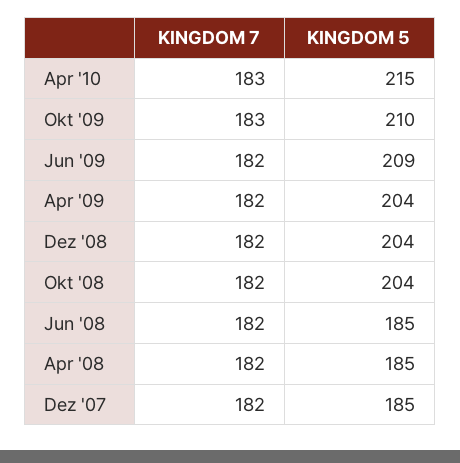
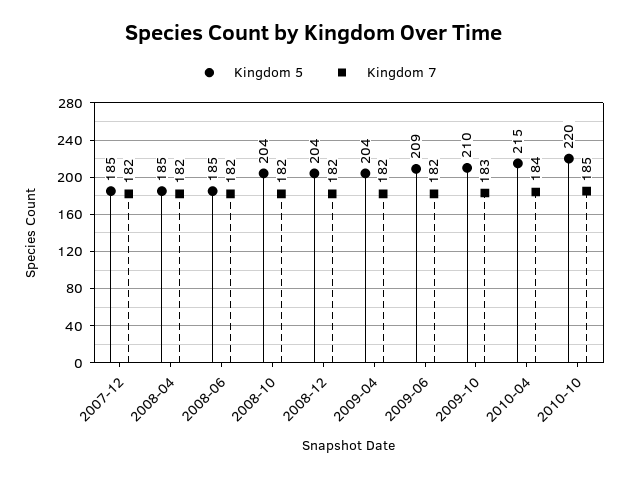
KINGDOM 7, Apr '10: 183 -> 184
KINGDOM 5, 2010-10: none -> 220
KINGDOM 7, 2010-10: none -> 185

